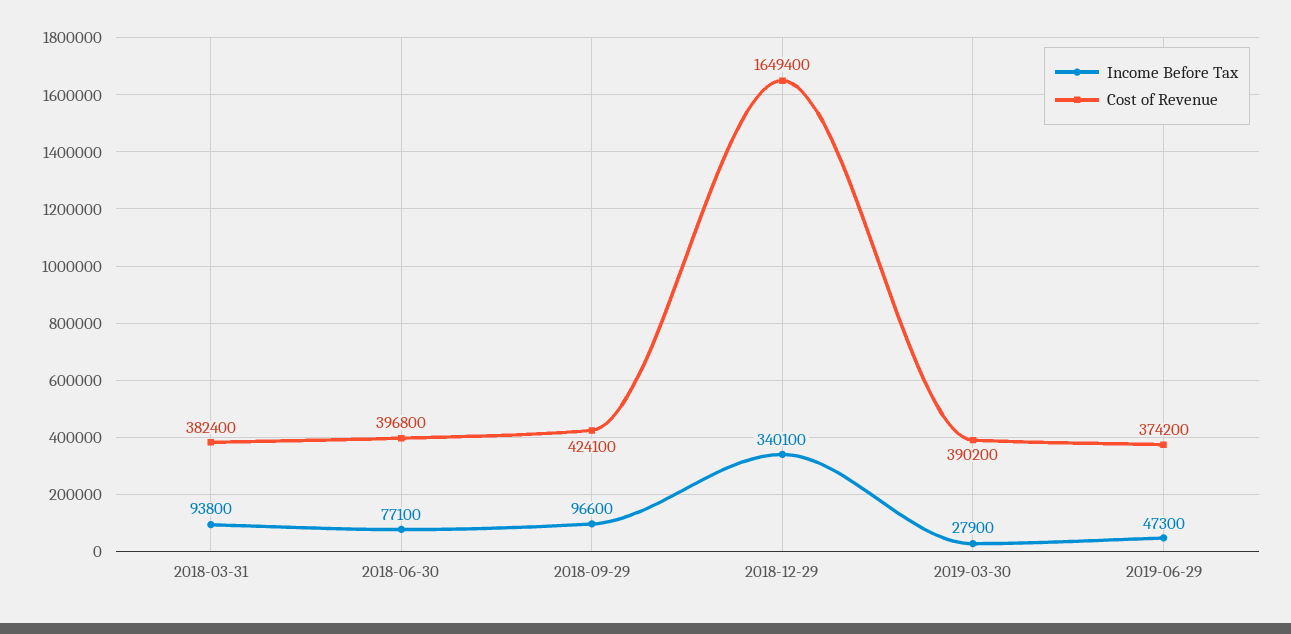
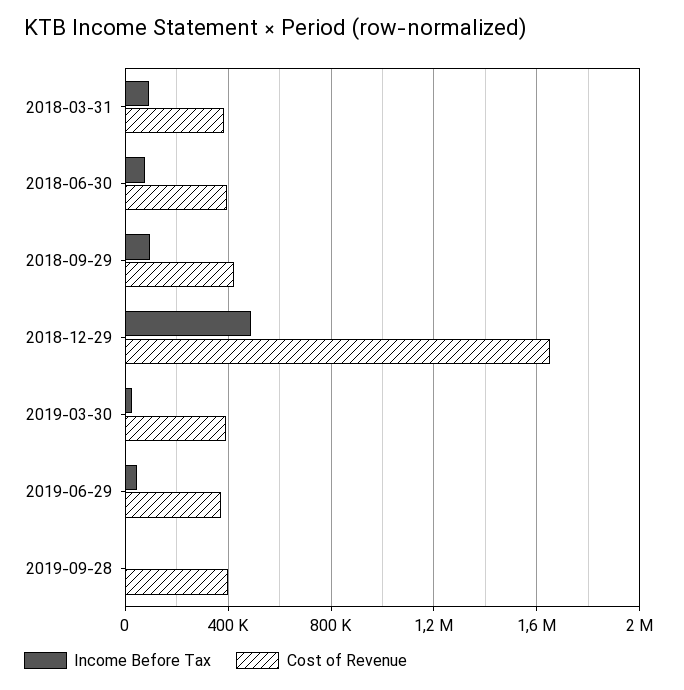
Income Before Tax, 2018-12-29: 340100 -> 500000
Income Before Tax, 2019-09-28: none -> 0
Cost of Revenue, 2019-09-28: none -> 400000

